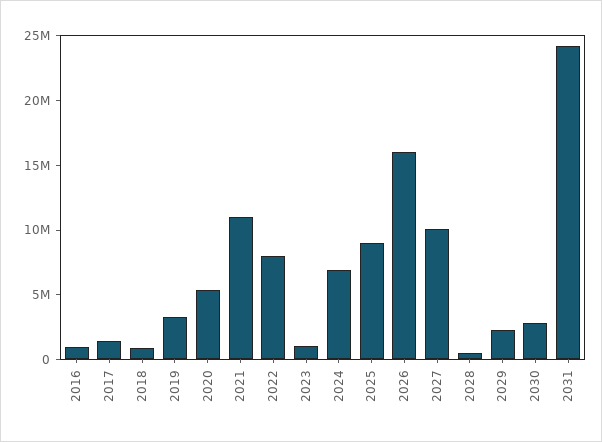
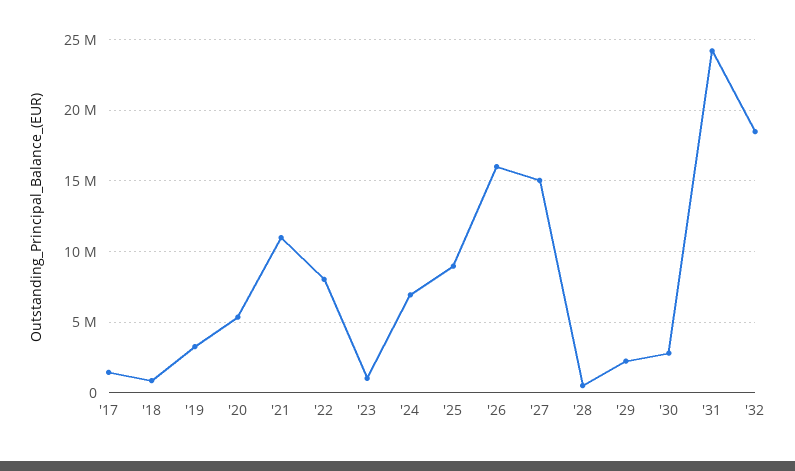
2016: 1000000 -> none
2027: 10000000 -> 15000000
'32: none -> 18500000

